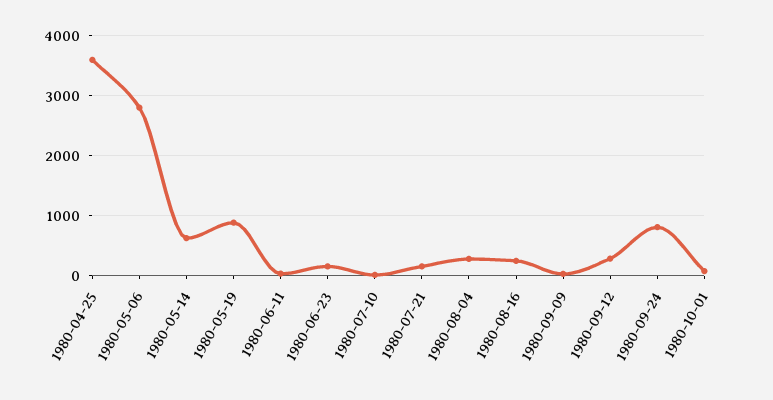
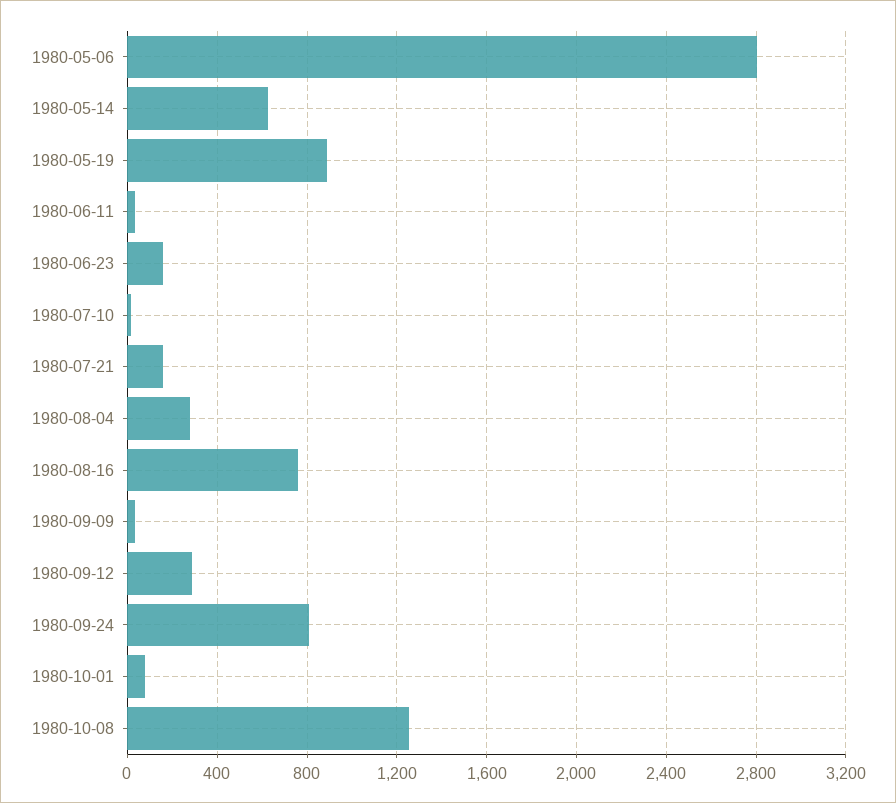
1980-04-25: 3600 -> none
1980-08-16: 200 -> 750
1980-10-08: none -> 1250

